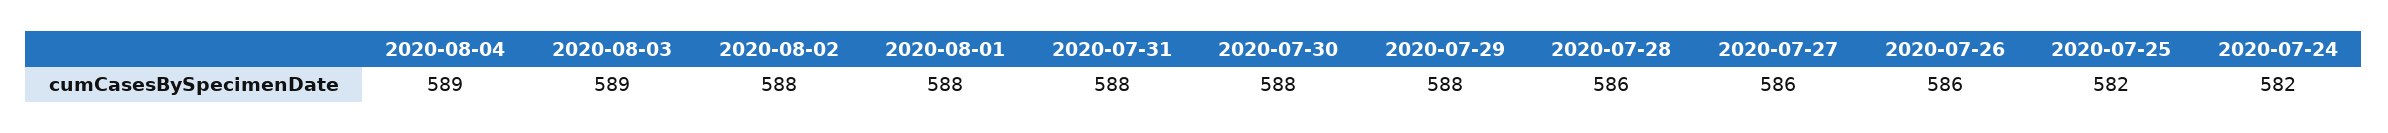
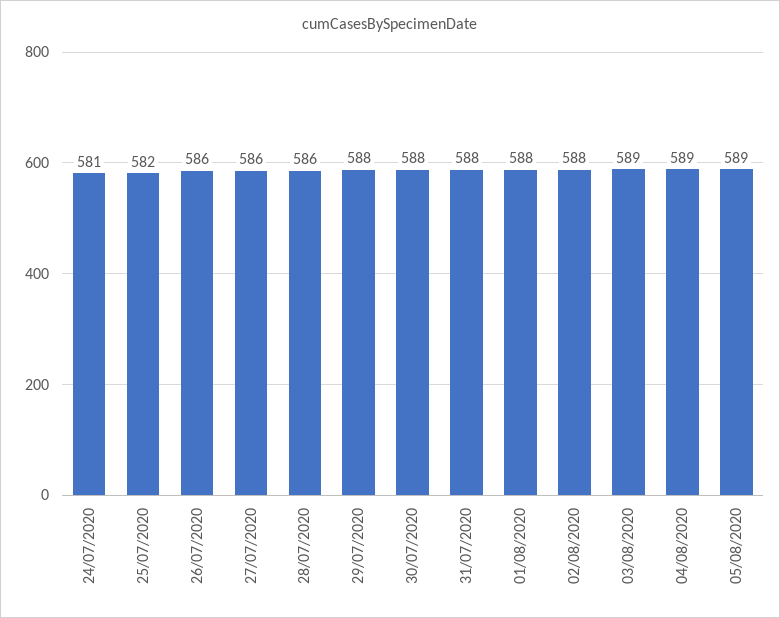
2020-07-24: 582 -> 581
05/08/2020: none -> 589

